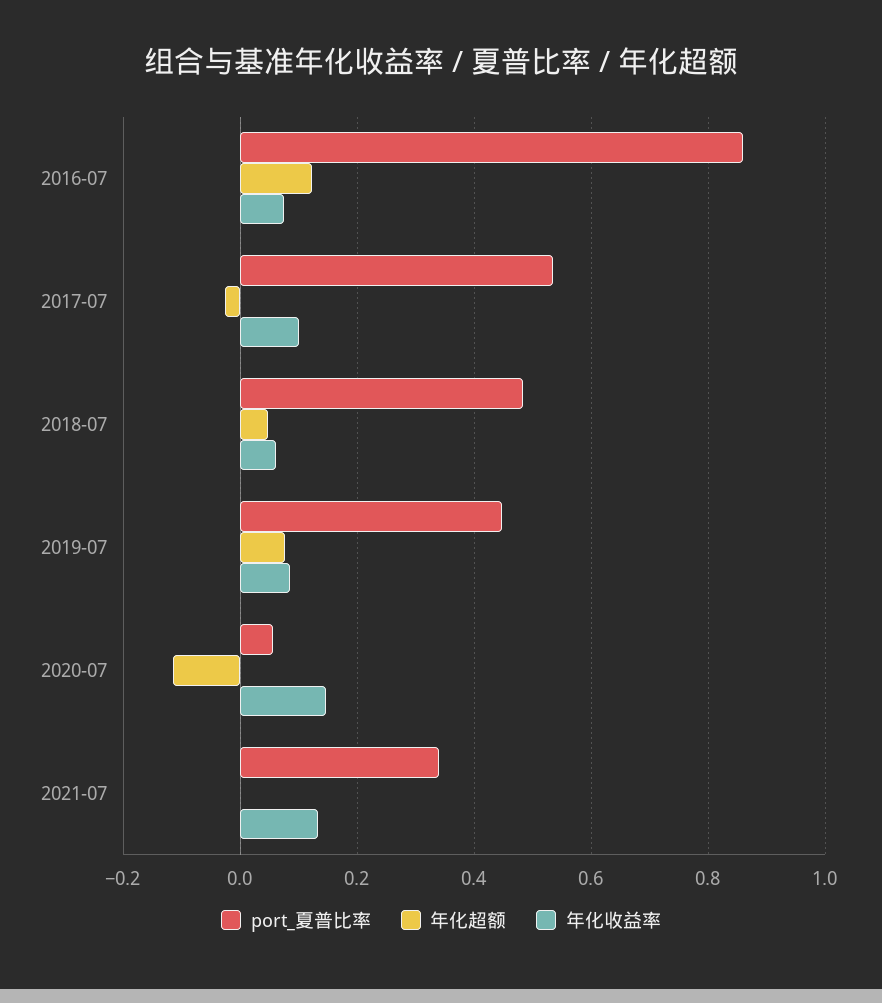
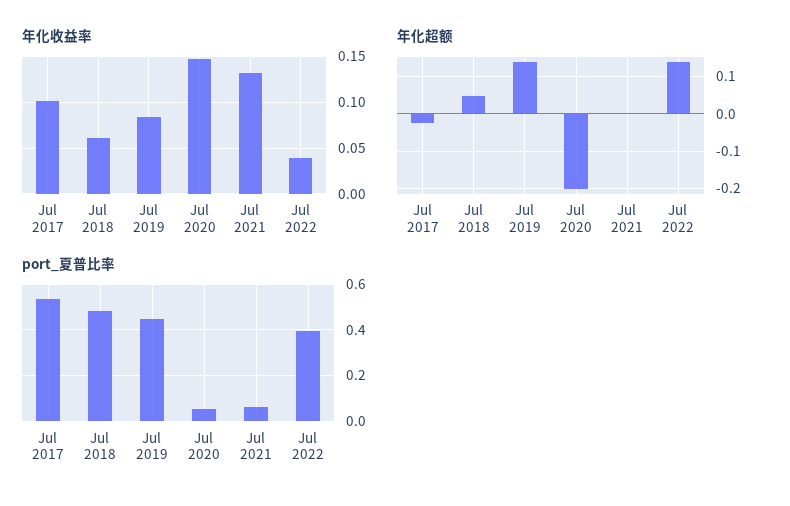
port_夏普比率, 2016-07: 0.86 -> none
年化超额, 2016-07: 0.12 -> none
年化收益率, 2016-07: 0.08 -> none
年化超额, 2019-07: 0.08 -> 0.14
年化超额, 2020-07: -0.12 -> -0.2
port_夏普比率, 2021-07: 0.34 -> 0.05
年化收益率, Jul 2022: none -> 0.04
年化超额, Jul 2022: none -> 0.14
port_夏普比率, Jul 2022: none -> 0.4

